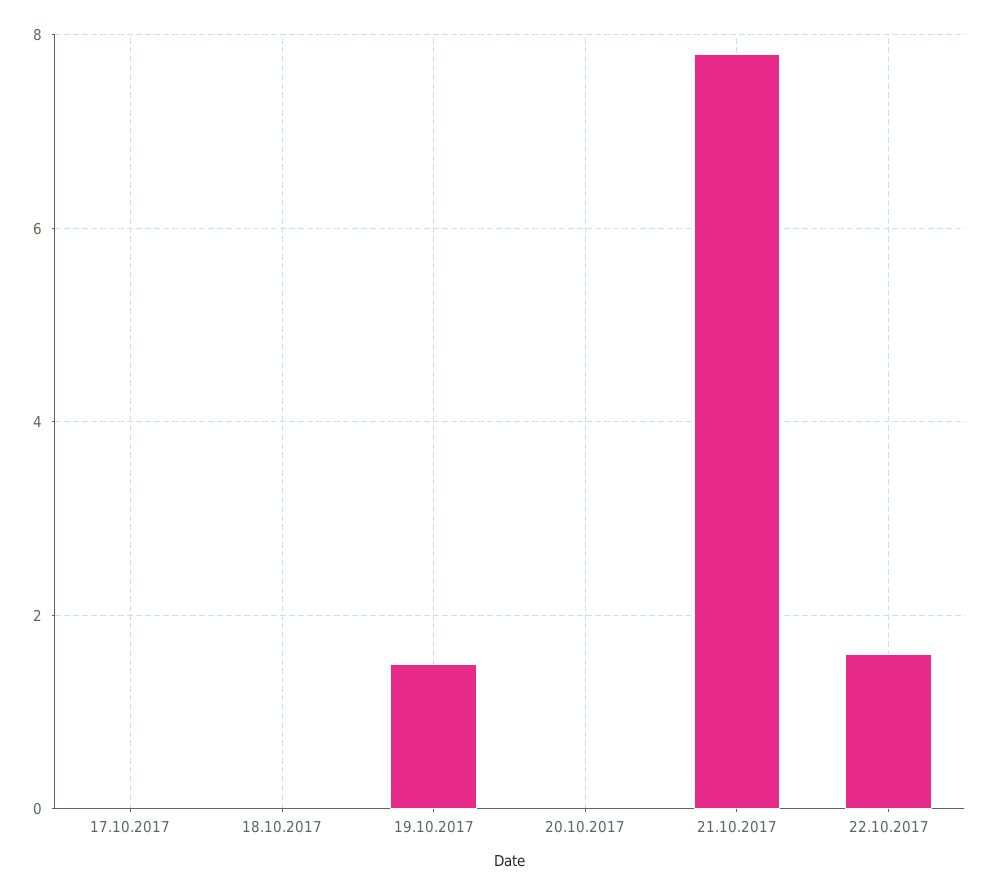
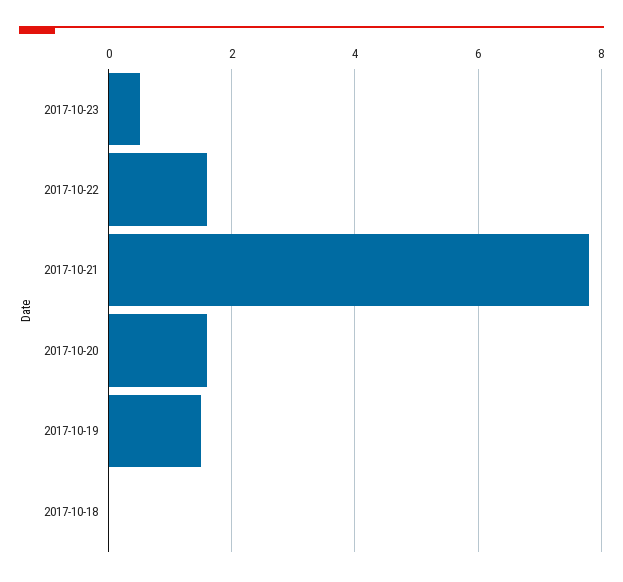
17.10.2017: 0 -> none
20.10.2017: 0 -> 1.5
2017-10-23: none -> 0.5

